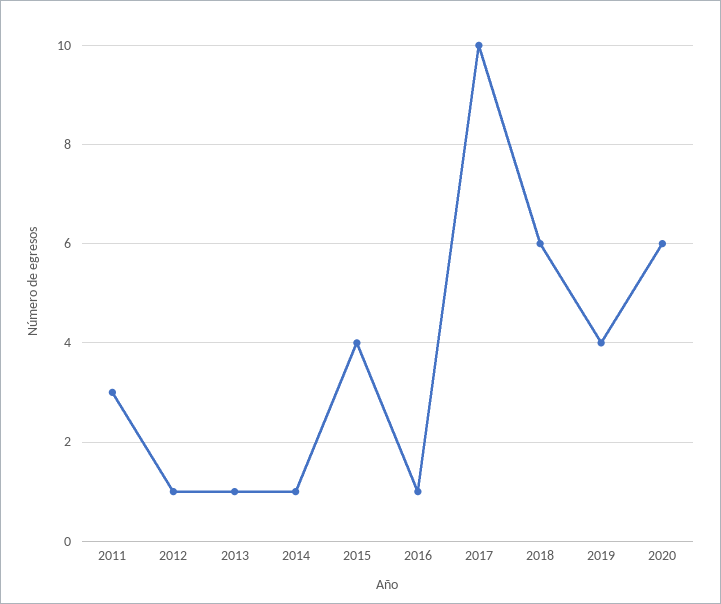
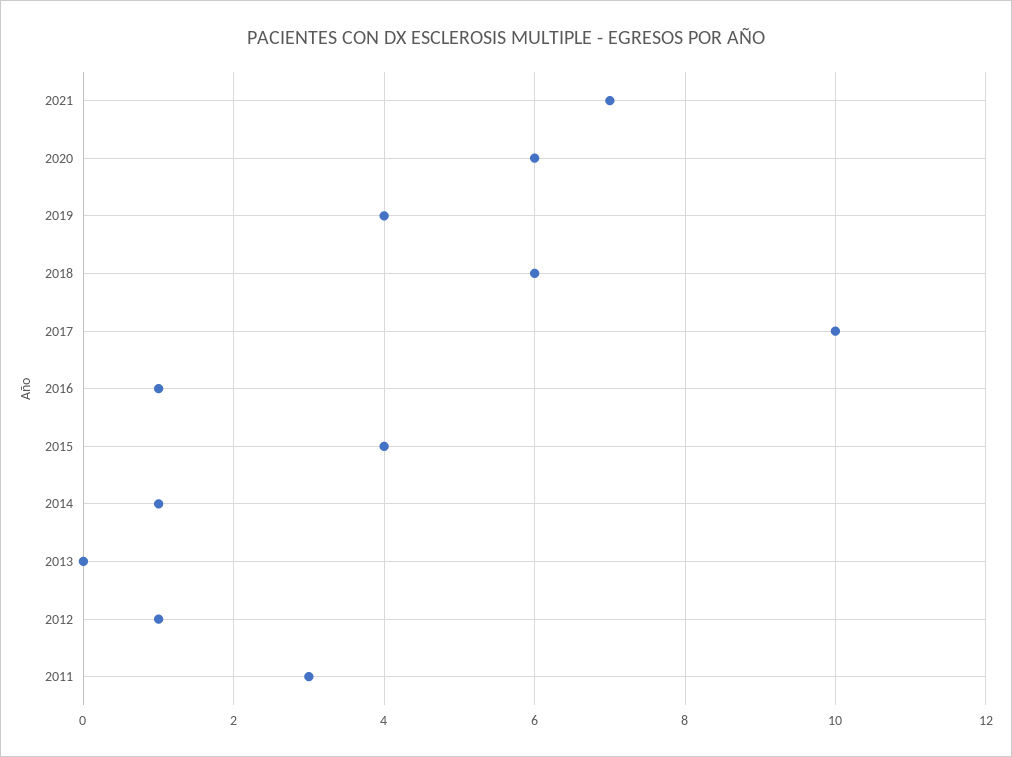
2013: 1 -> 0
2021: none -> 7

